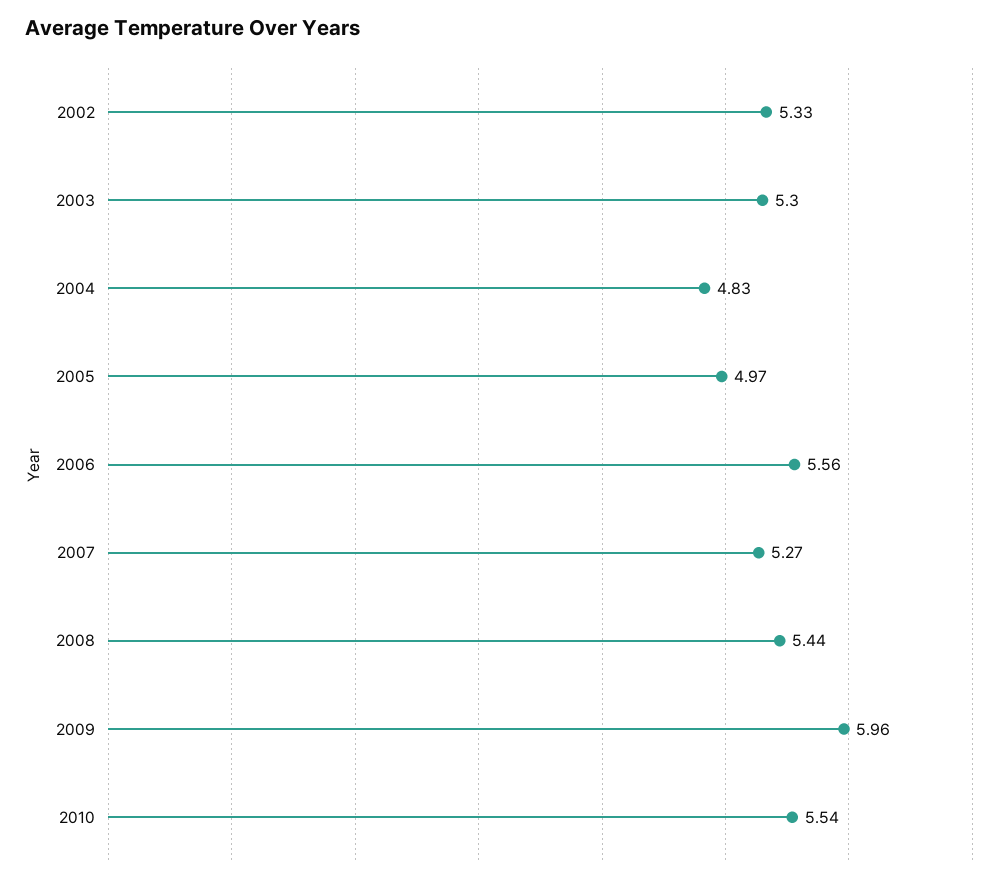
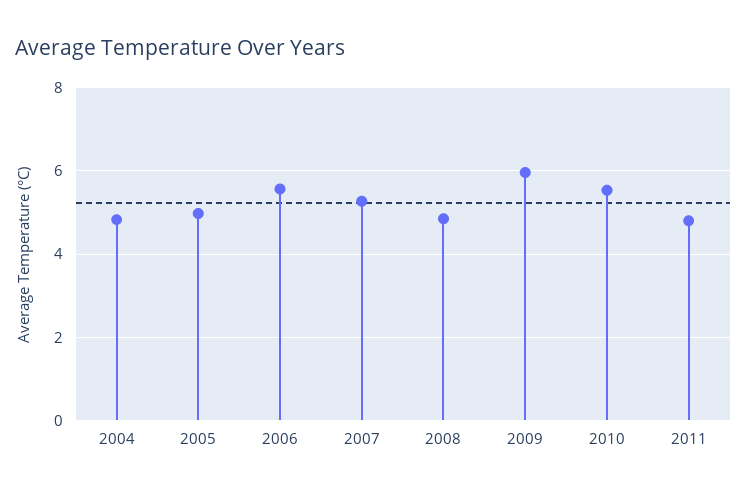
2002: 5.33 -> none
2003: 5.3 -> none
2008: 5.44 -> 4.8
2011: none -> 4.8

